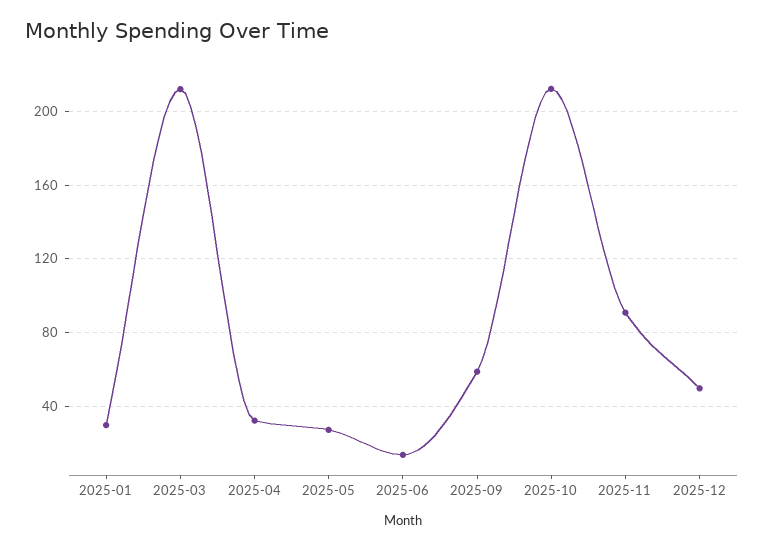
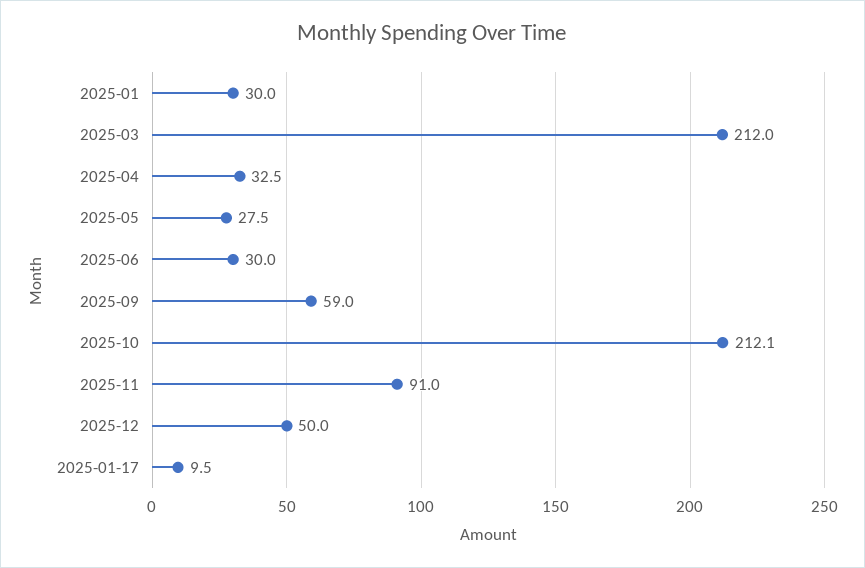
2025-06: 15 -> 30
2025-01-17: none -> 9.5

